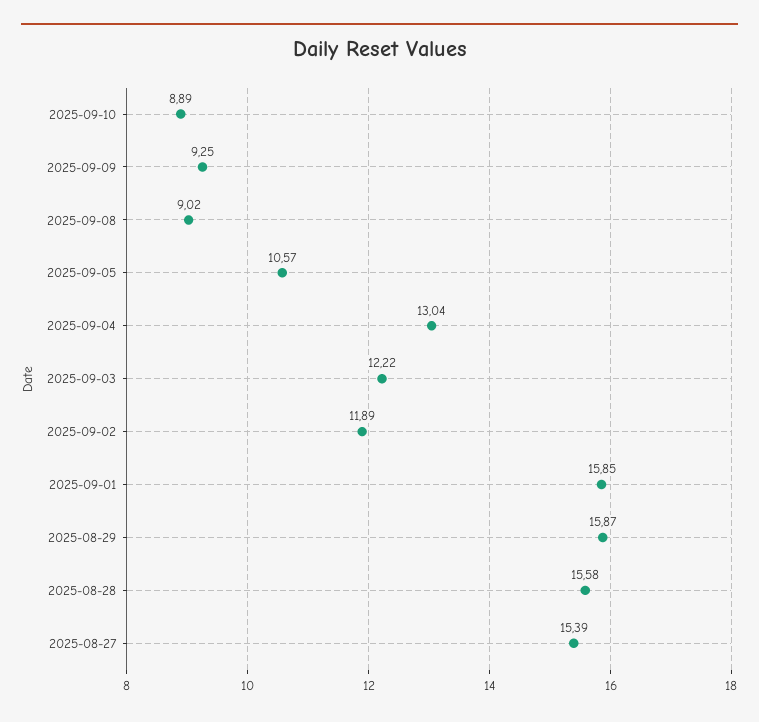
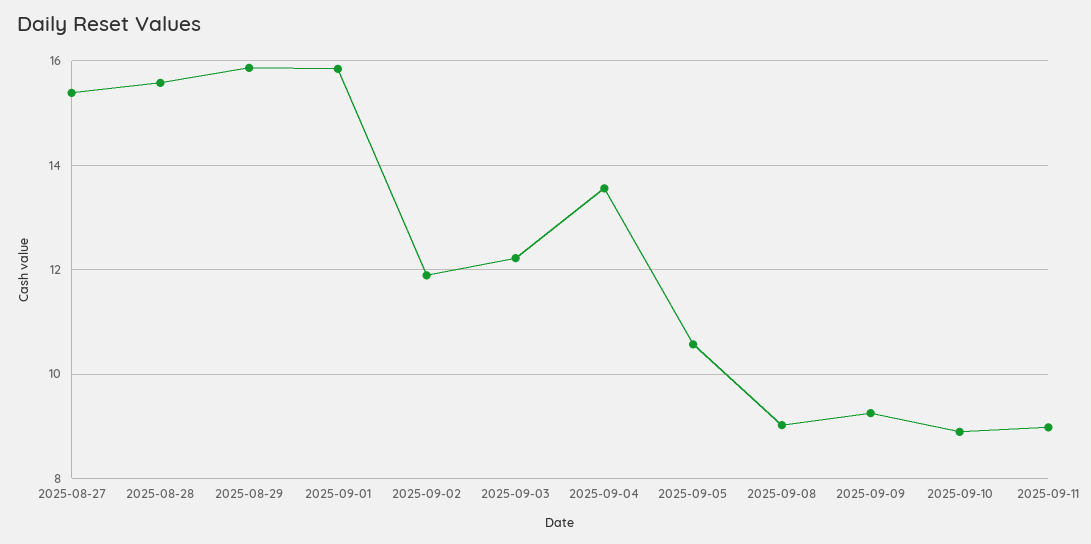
2025-09-04: 13.04 -> 13.6
2025-09-11: none -> 9

